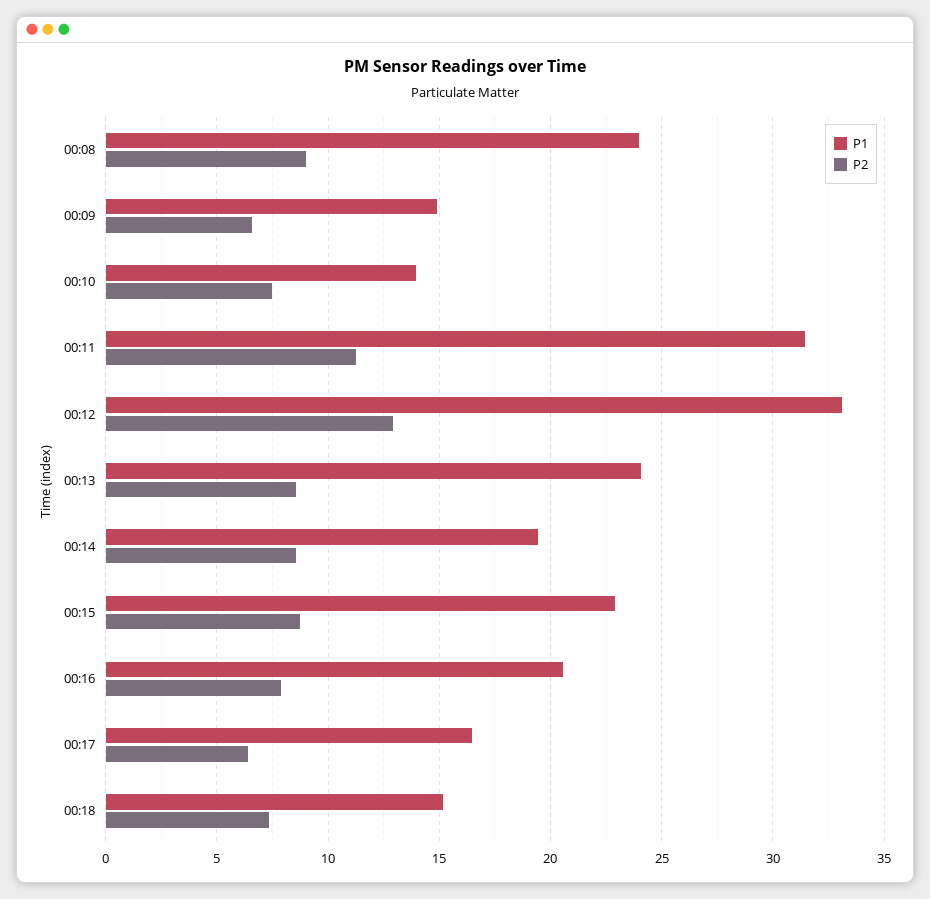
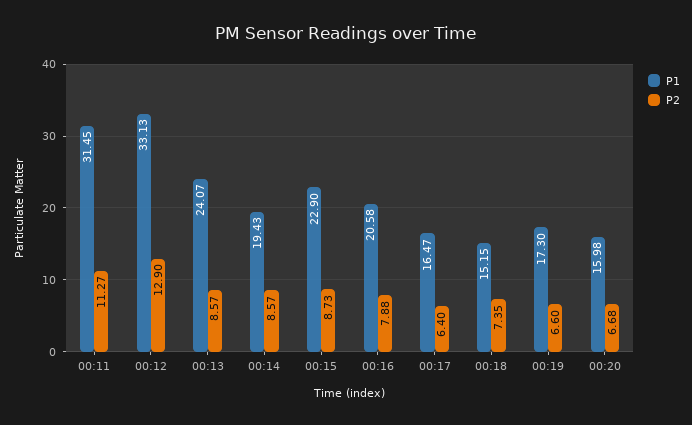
P1, 00:08: 24 -> none
P2, 00:08: 9 -> none
P1, 00:09: 15 -> none
P2, 00:09: 6.5 -> none
P1, 00:10: 14 -> none
P2, 00:10: 7.5 -> none
P1, 00:19: none -> 17.3
P2, 00:19: none -> 6.6
P1, 00:20: none -> 15.98
P2, 00:20: none -> 6.68

